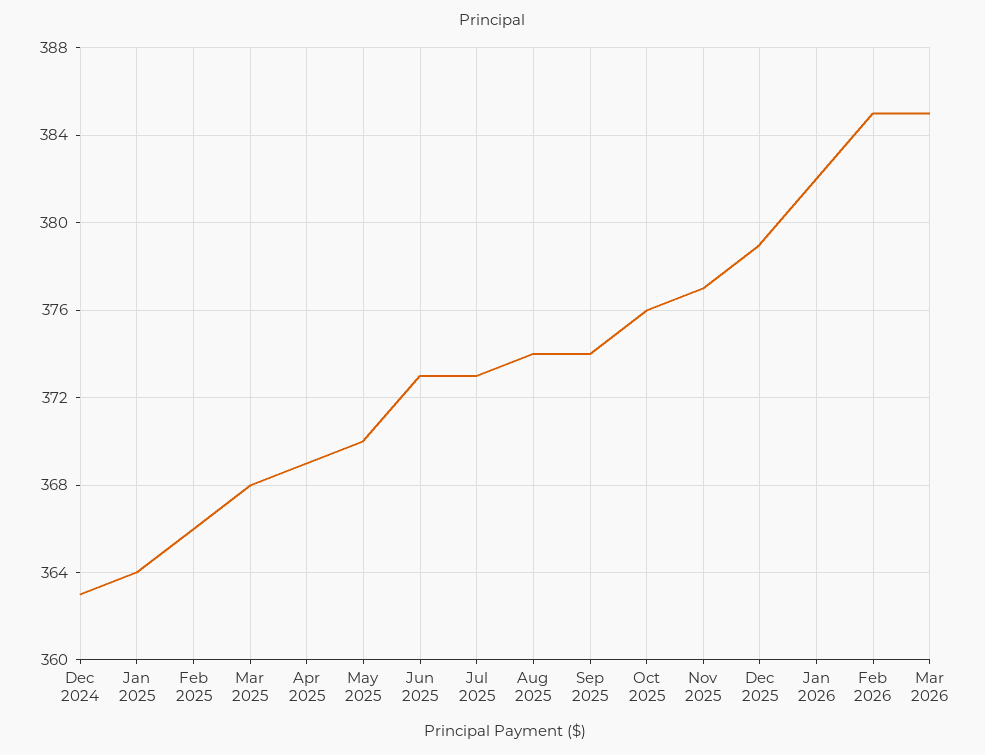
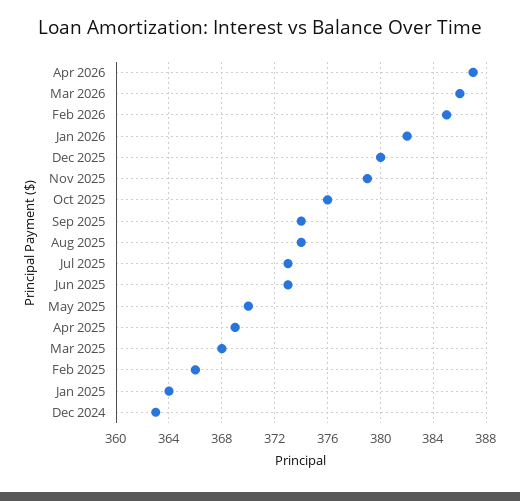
Nov 2025: 377 -> 379
Dec 2025: 379 -> 380
Mar 2026: 385 -> 386
Apr 2026: none -> 387

